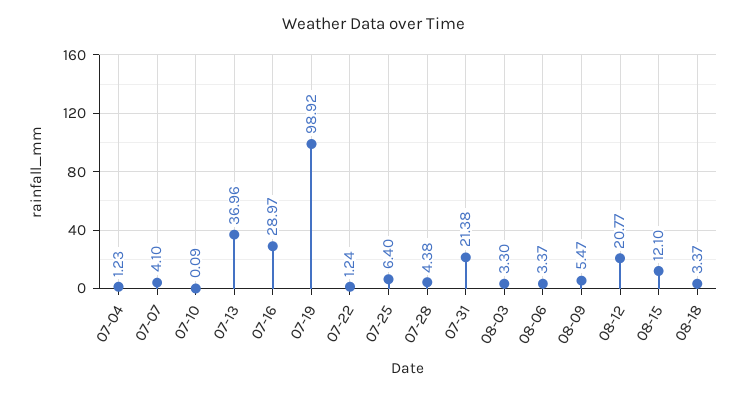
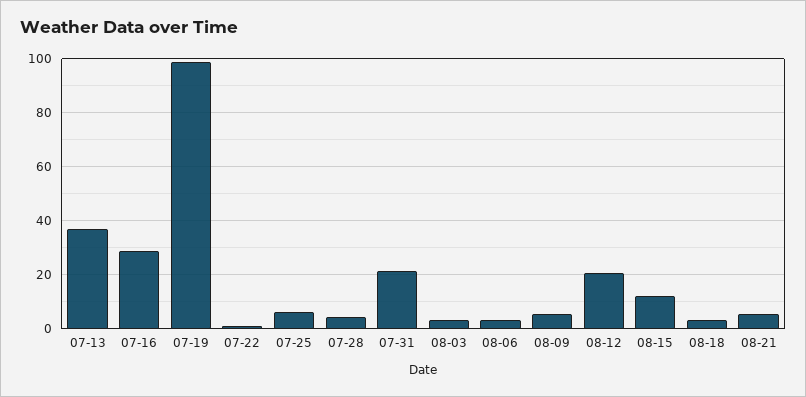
07-04: 1.23 -> none
07-07: 4.1 -> none
07-10: 0.09 -> none
08-21: none -> 5

